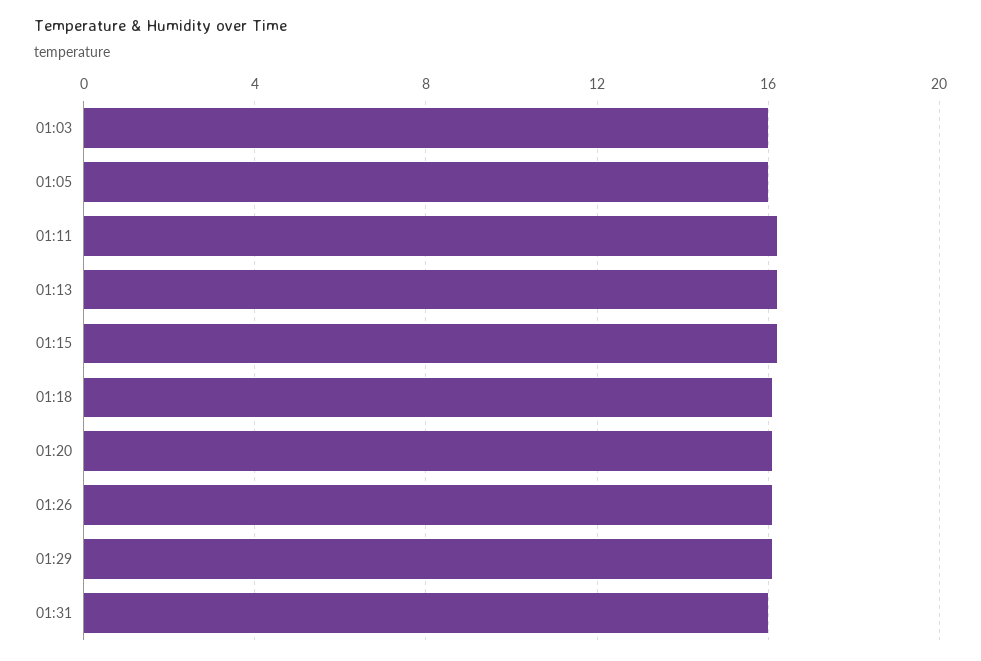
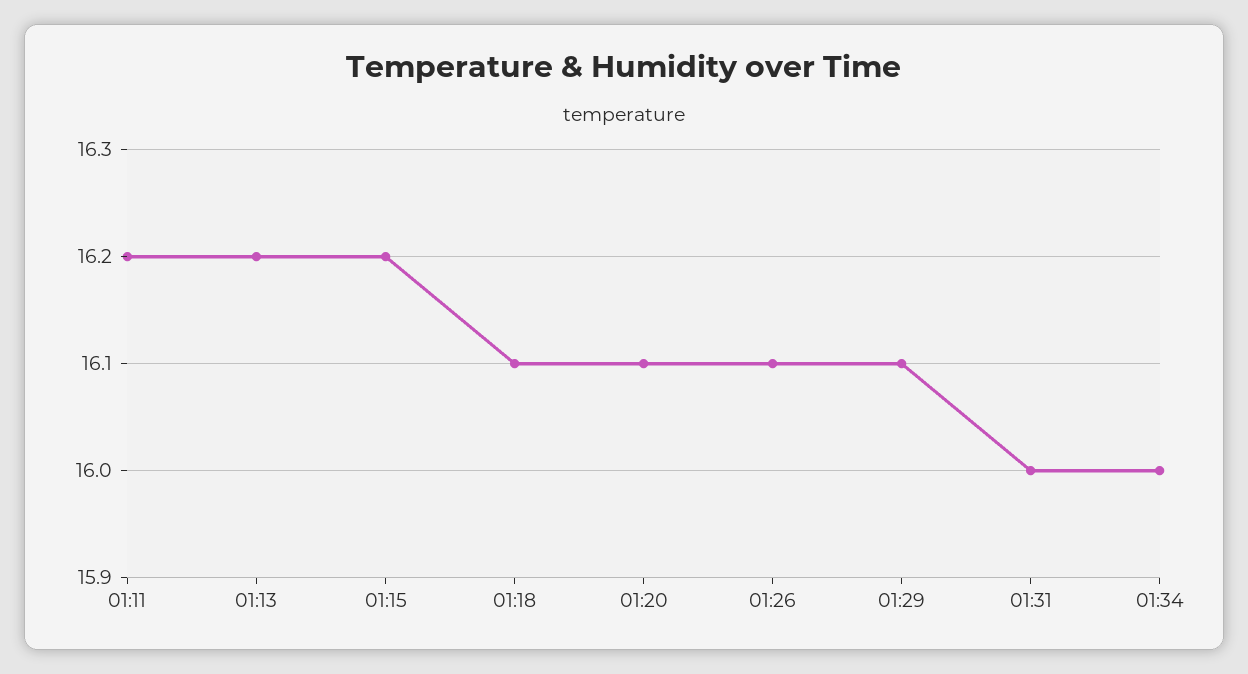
01:03: 16 -> none
01:05: 16 -> none
01:34: none -> 16

